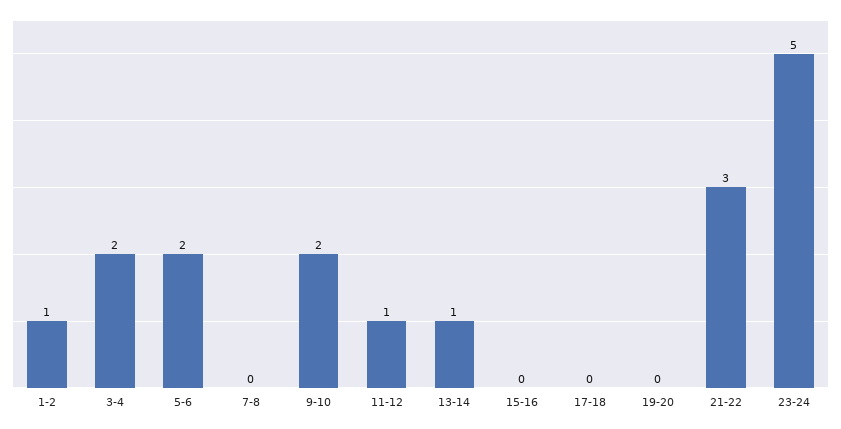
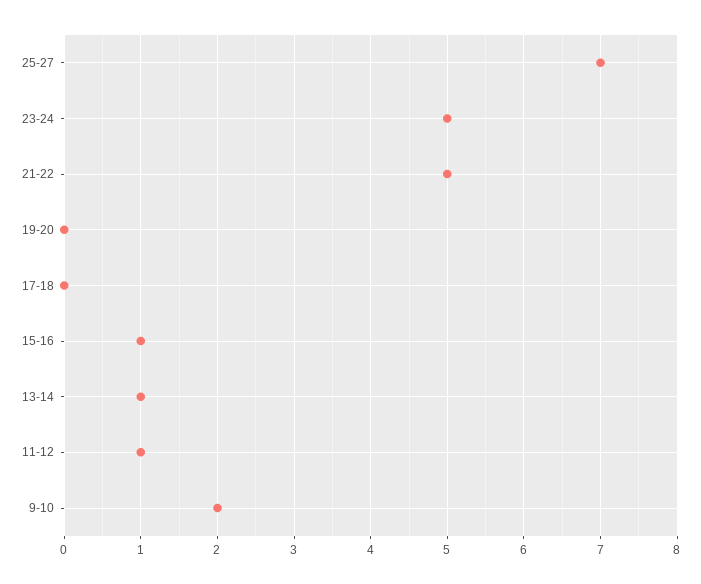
1-2: 1 -> none
3-4: 2 -> none
5-6: 2 -> none
7-8: 0 -> none
15-16: 0 -> 1
21-22: 3 -> 5
25-27: none -> 7

